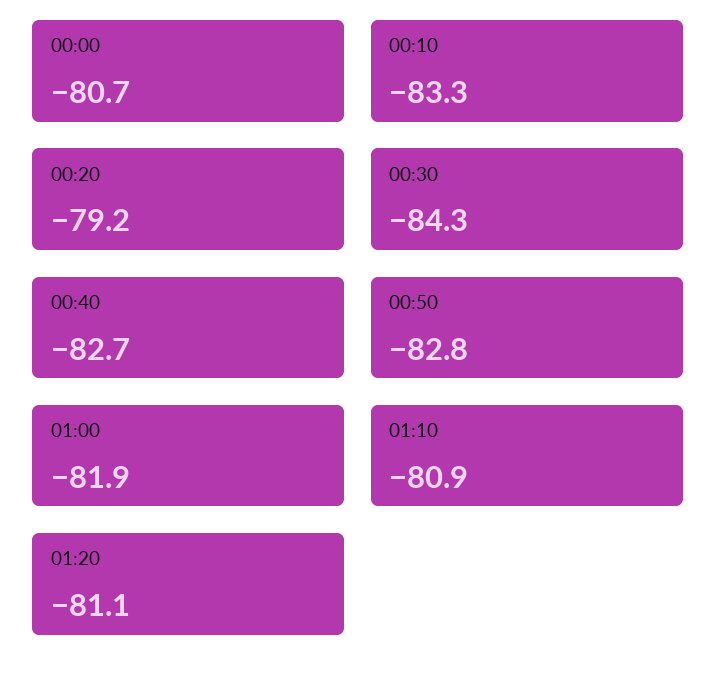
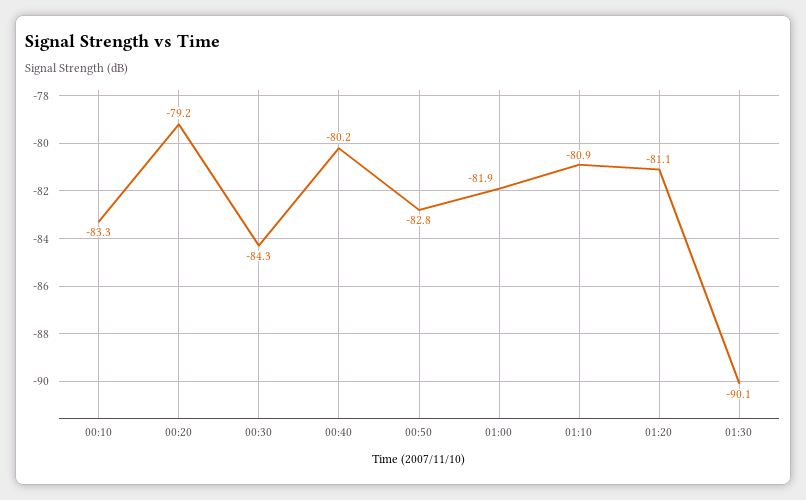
00:00: -80.7 -> none
00:40: -82.7 -> -80.2
01:30: none -> -90.1

